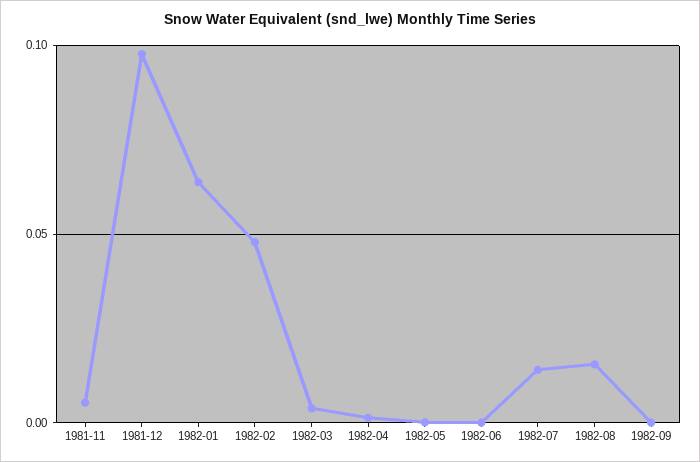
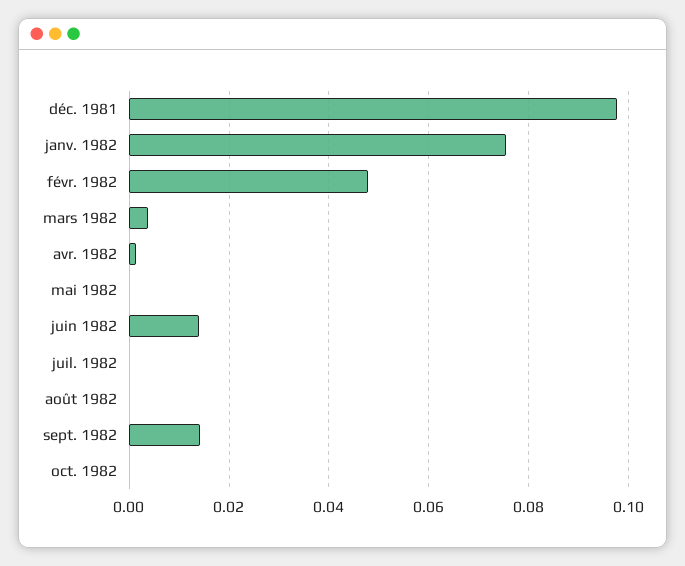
1981-11: 0.005 -> none
1982-01: 0.065 -> 0.076
1982-06: 0 -> 0.014
1982-07: 0.015 -> 0
1982-08: 0.015 -> 0
1982-09: 0 -> 0.014
oct. 1982: none -> 0

